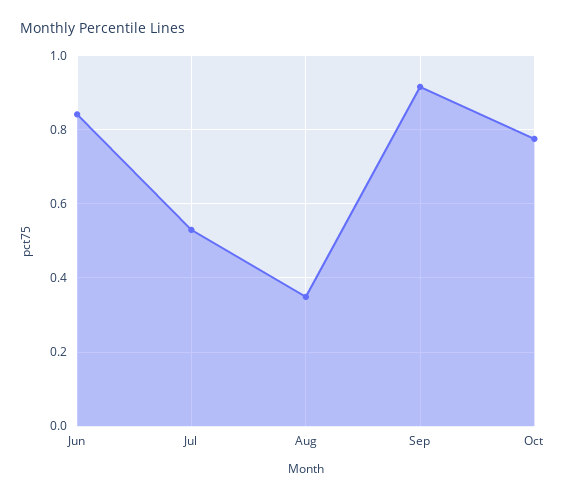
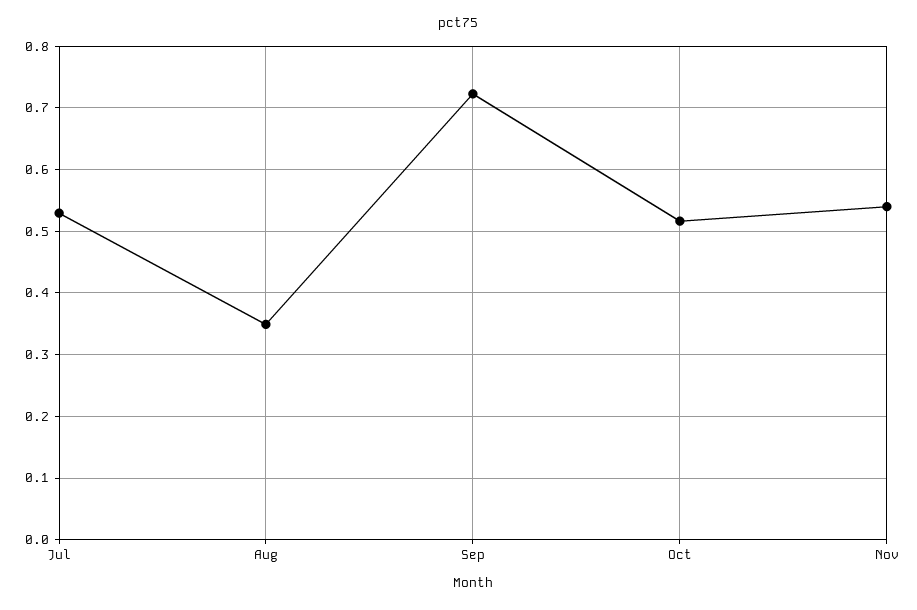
Jun: 0.84 -> none
Sep: 0.92 -> 0.72
Oct: 0.78 -> 0.52
Nov: none -> 0.54

